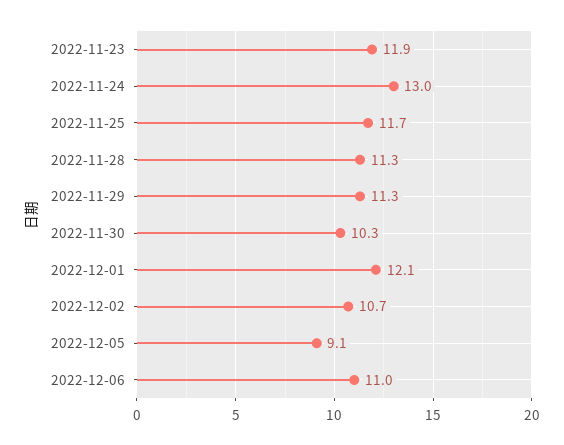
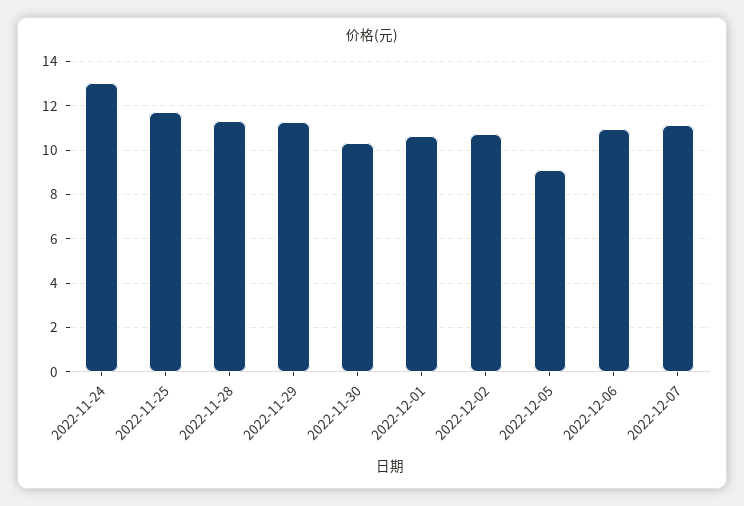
2022-11-23: 11.9 -> none
2022-12-01: 12.1 -> 10.5
2022-12-07: none -> 11

